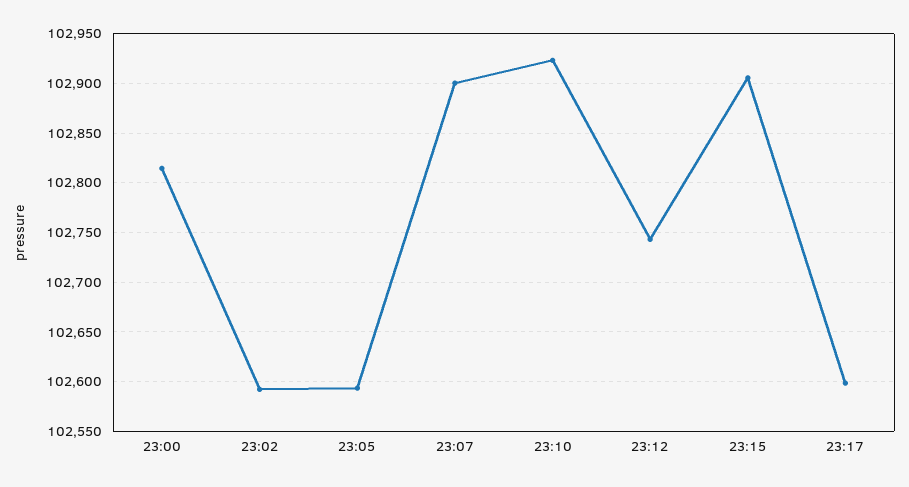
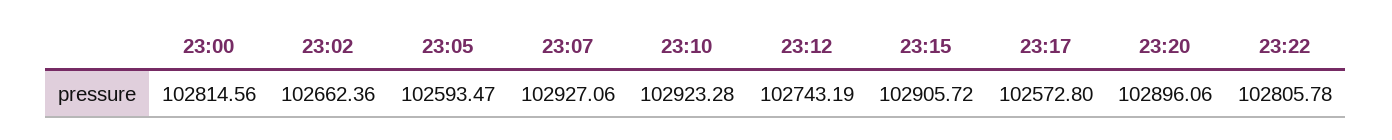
23:02: 102590 -> 102662.36
23:07: 102900 -> 102927.06
23:17: 102600 -> 102572.8
23:20: none -> 102896.06
23:22: none -> 102805.78

